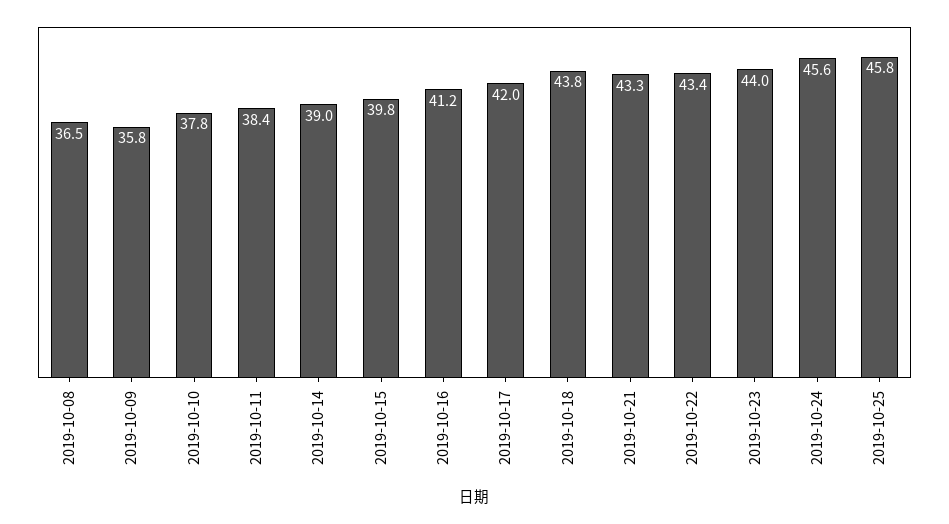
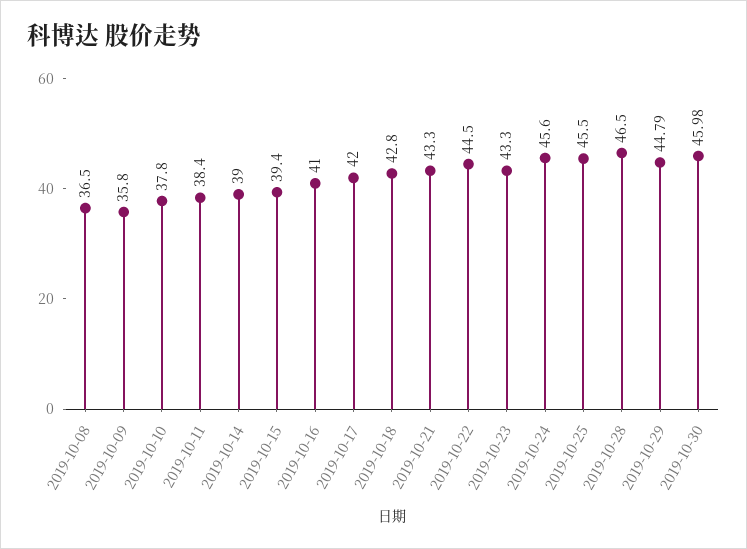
2019-10-15: 39.8 -> 39.4
2019-10-16: 41.2 -> 41
2019-10-18: 43.8 -> 42.8
2019-10-22: 43.4 -> 44.5
2019-10-23: 44 -> 43.3
2019-10-25: 45.8 -> 45.5
2019-10-28: none -> 46.5
2019-10-29: none -> 44.79
2019-10-30: none -> 45.98

